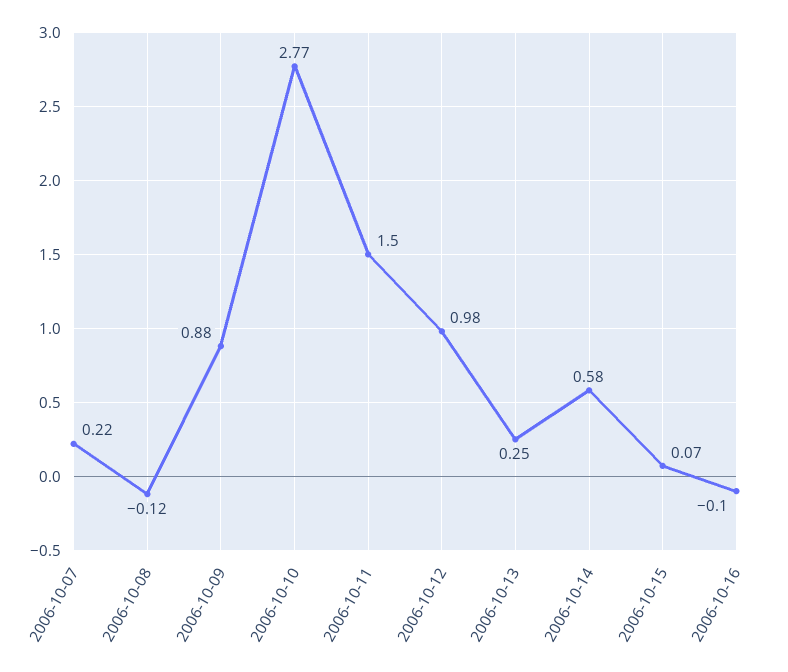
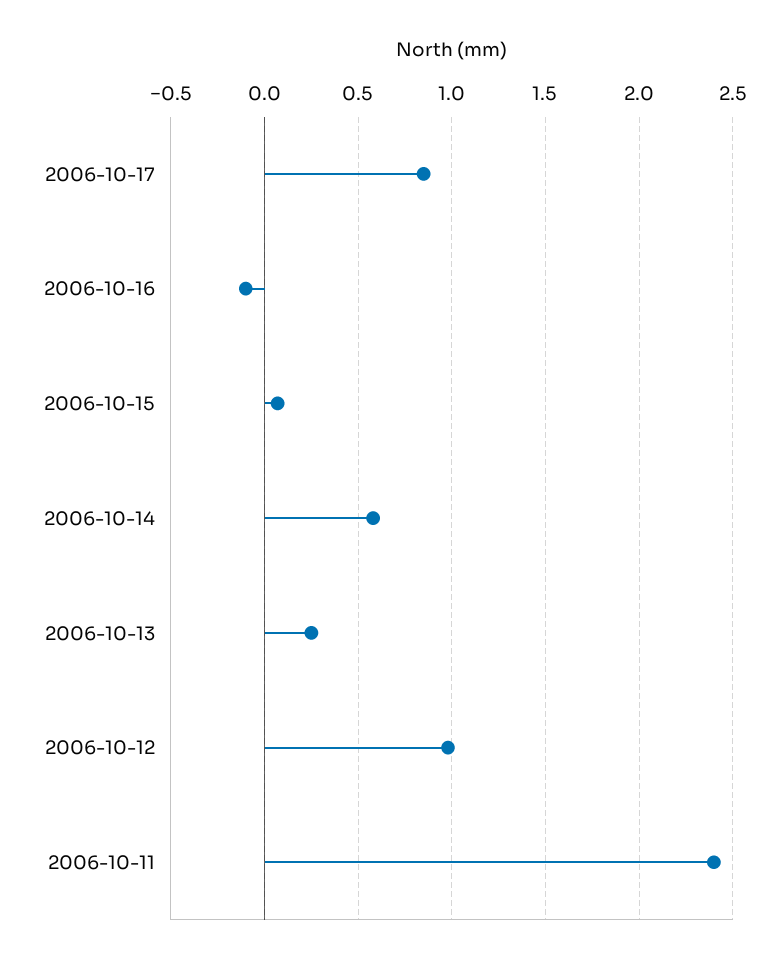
2006-10-07: 0.22 -> none
2006-10-08: -0.12 -> none
2006-10-09: 0.88 -> none
2006-10-10: 2.77 -> none
2006-10-11: 1.5 -> 2.4
2006-10-17: none -> 0.85

